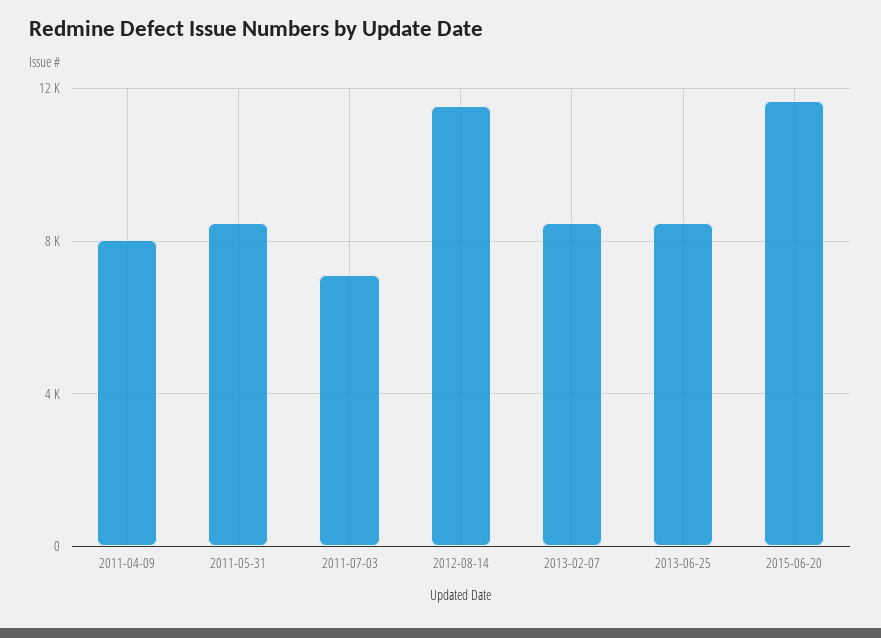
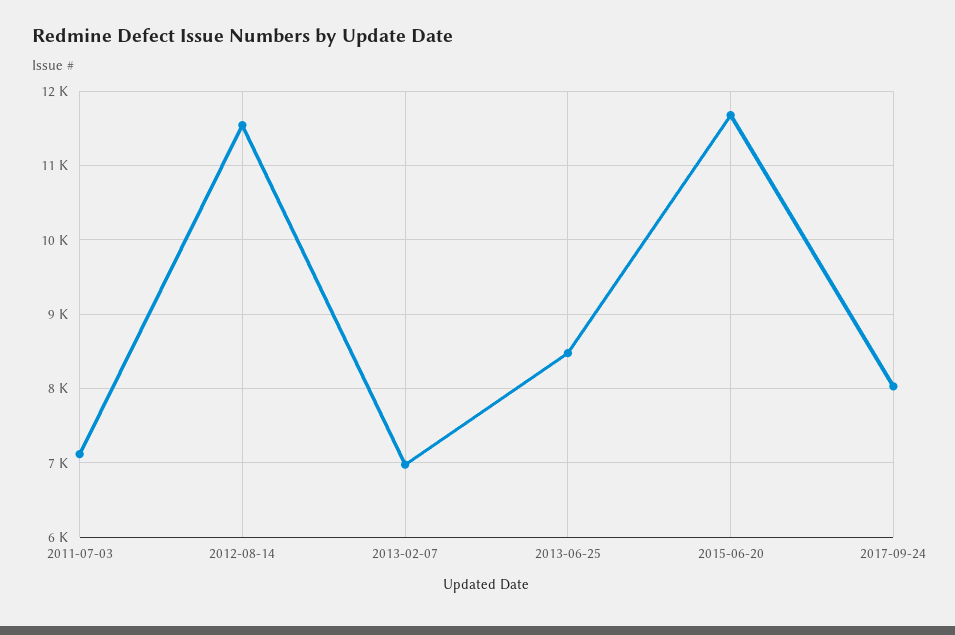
2011-04-09: 8000 -> none
2011-05-31: 8500 -> none
2013-02-07: 8500 -> 7000
2017-09-24: none -> 8000

